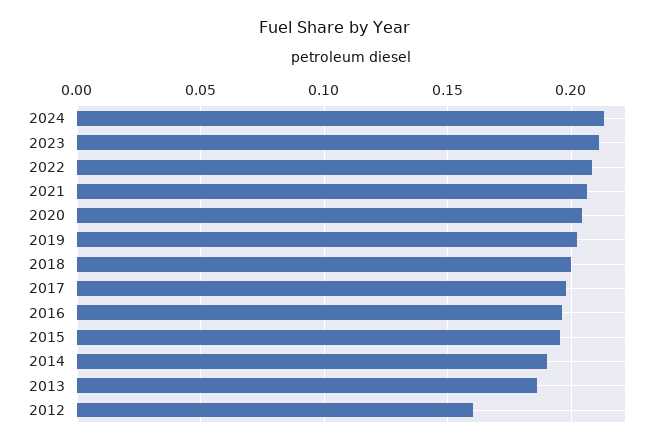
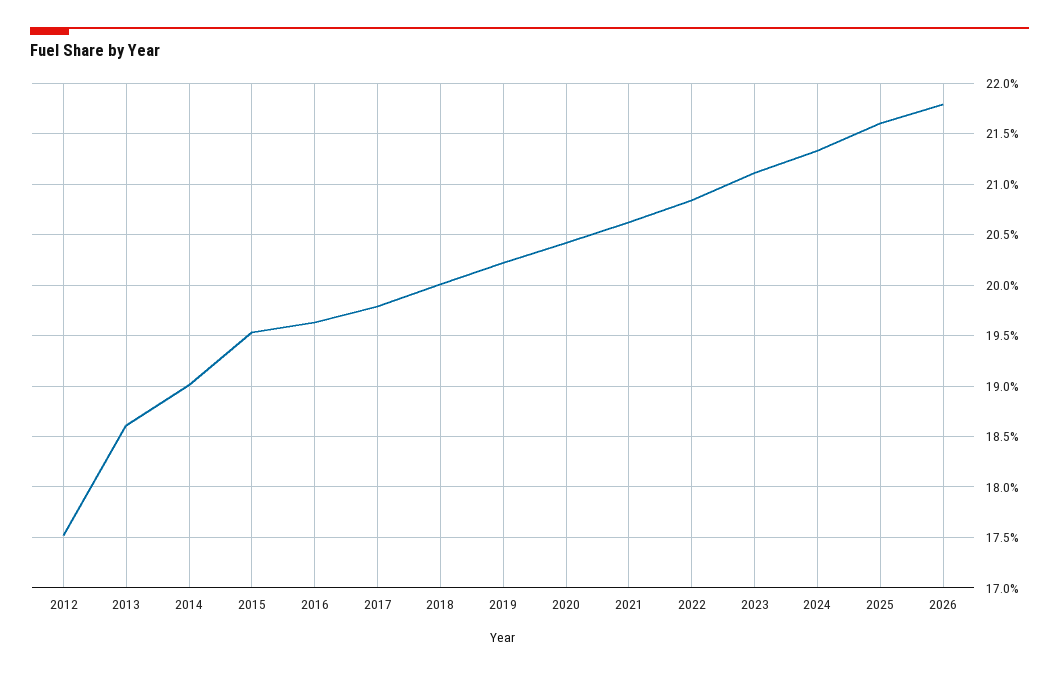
2012: 0.16 -> 0.175
2025: none -> 0.216
2026: none -> 0.218

